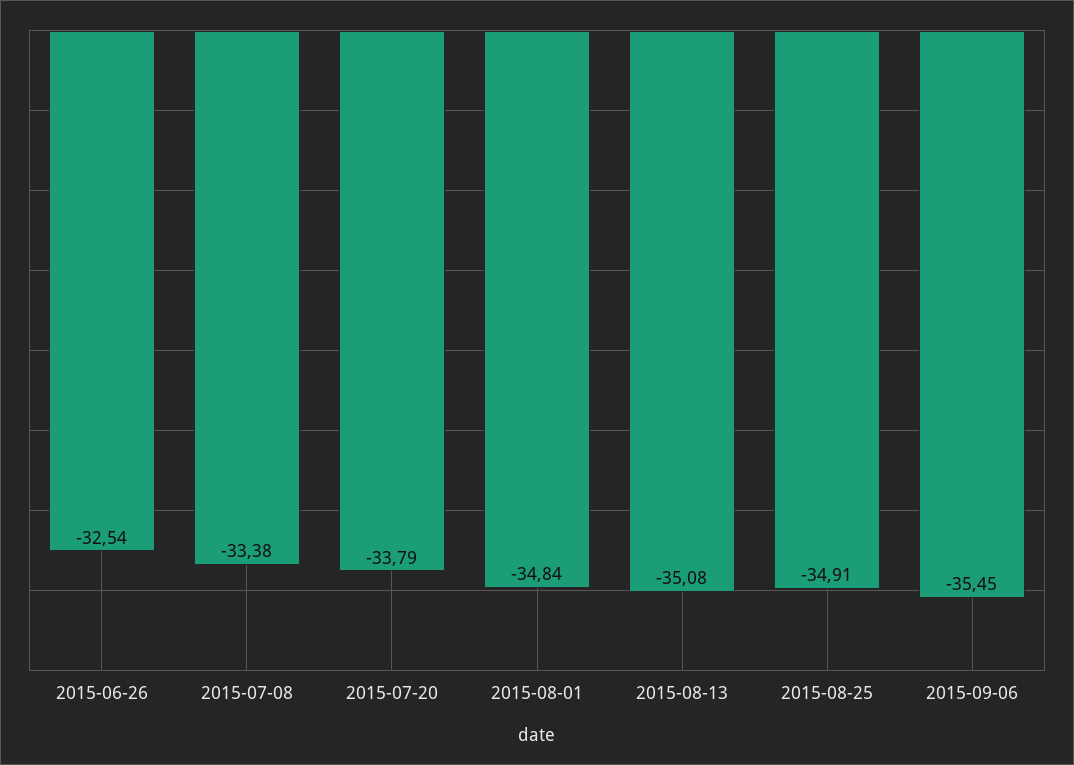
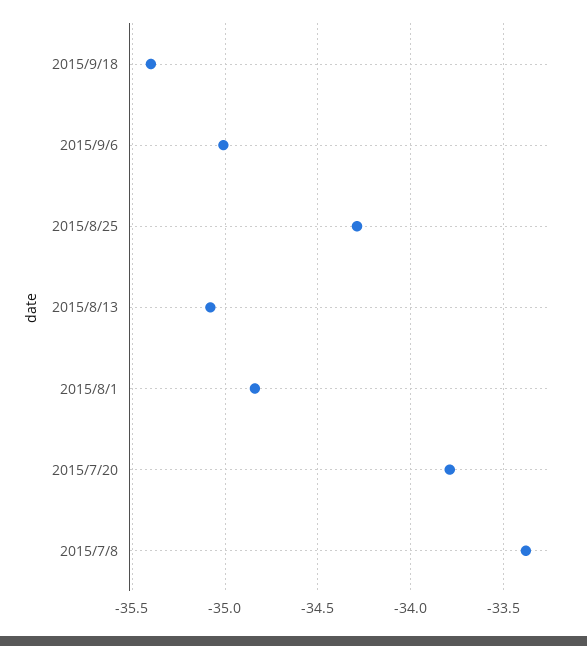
2015-06-26: -32.54 -> none
2015-08-25: -34.91 -> -34.3
2015-09-06: -35.45 -> -35
2015/9/18: none -> -35.4

